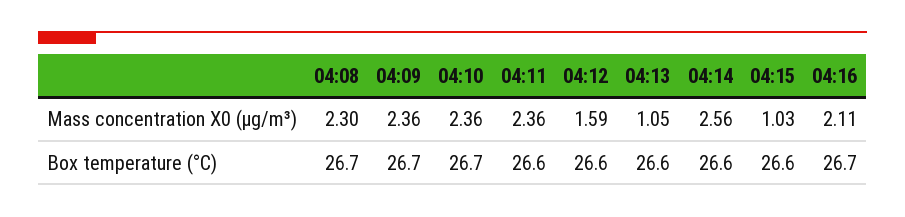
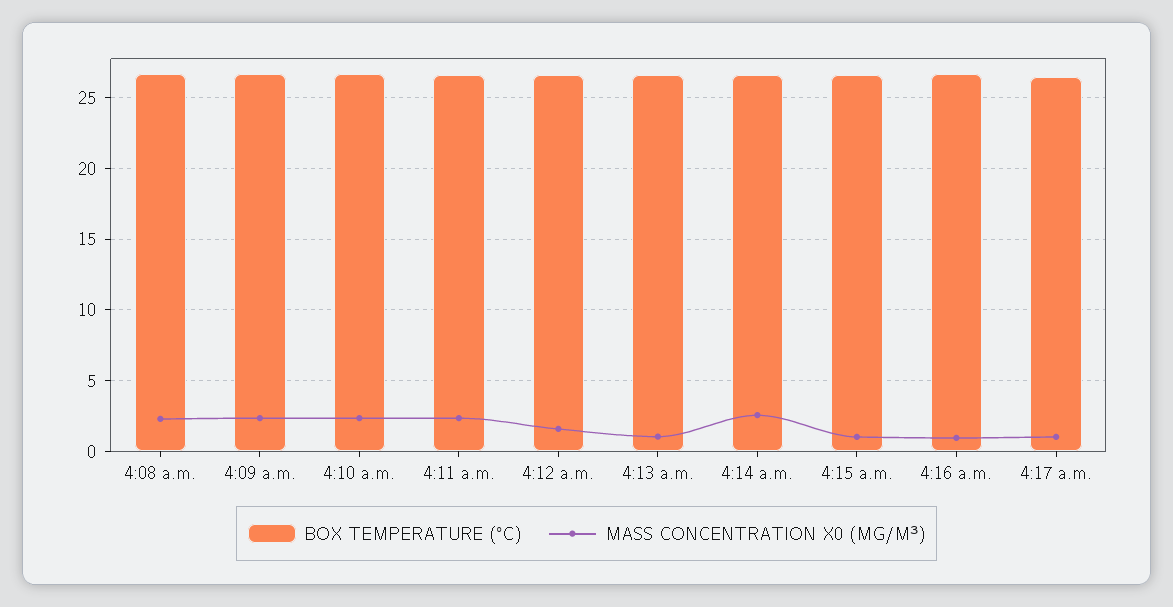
Mass concentration X0 (μg/m³), 04:16: 2.11 -> 1
Box temperature (°C), 4:17 a.m.: none -> 26.5
Mass concentration X0 (μg/m³), 4:17 a.m.: none -> 1

